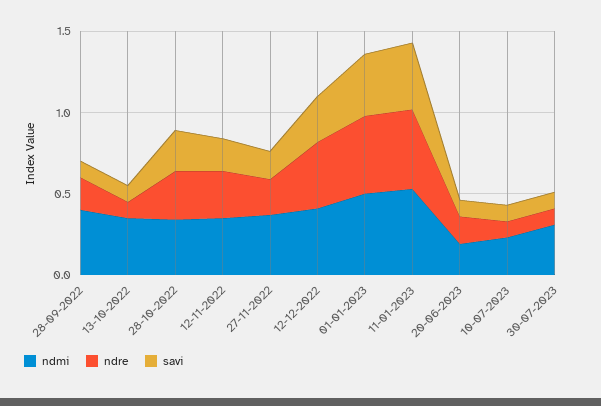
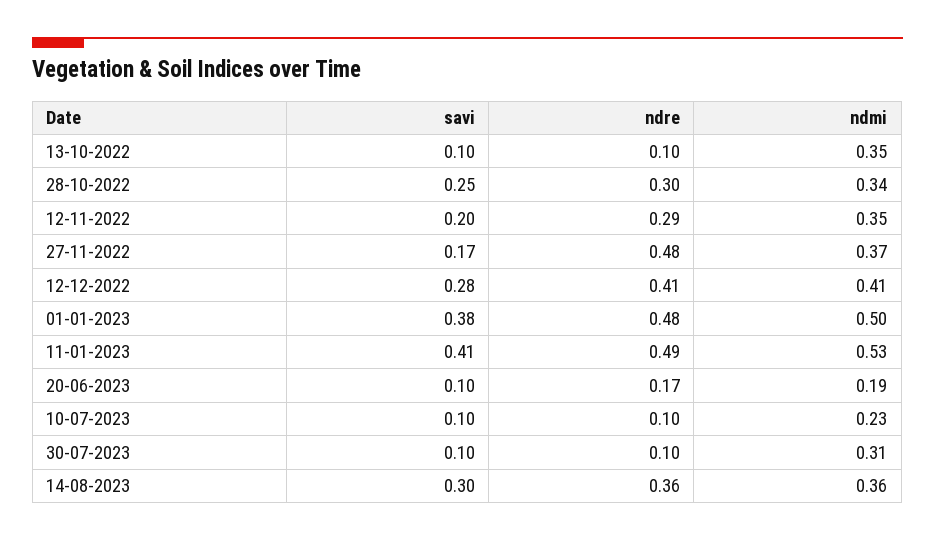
ndmi, 28-09-2022: 0.4 -> none
ndre, 28-09-2022: 0.2 -> none
savi, 28-09-2022: 0.1 -> none
ndre, 27-11-2022: 0.2 -> 0.48
savi, 14-08-2023: none -> 0.3
ndre, 14-08-2023: none -> 0.36
ndmi, 14-08-2023: none -> 0.36

